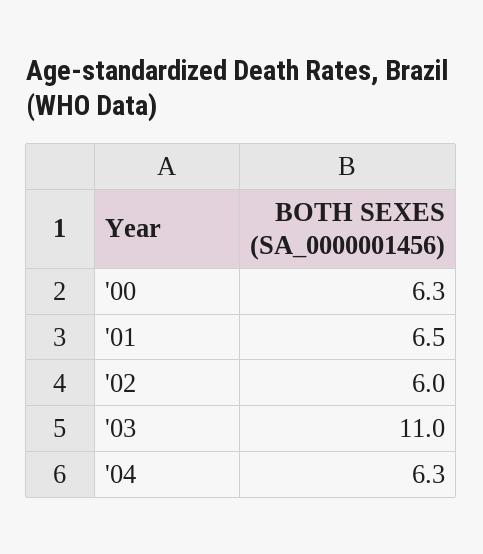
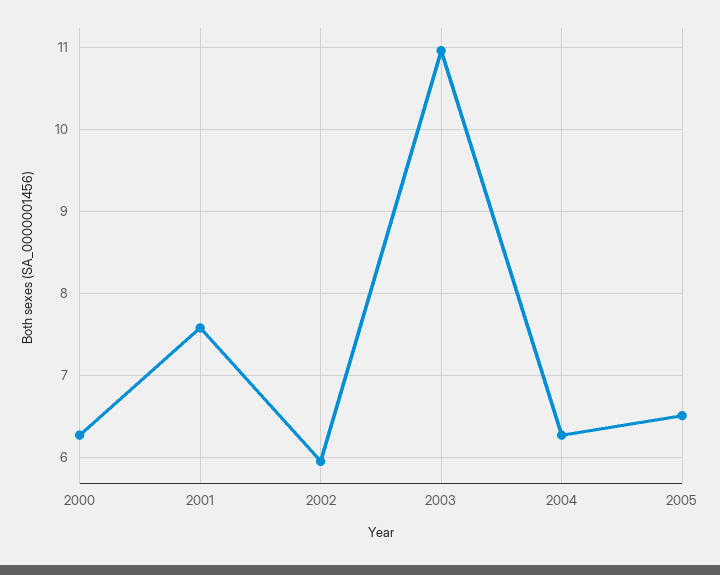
'01: 6.5 -> 7.6
2005: none -> 6.5

